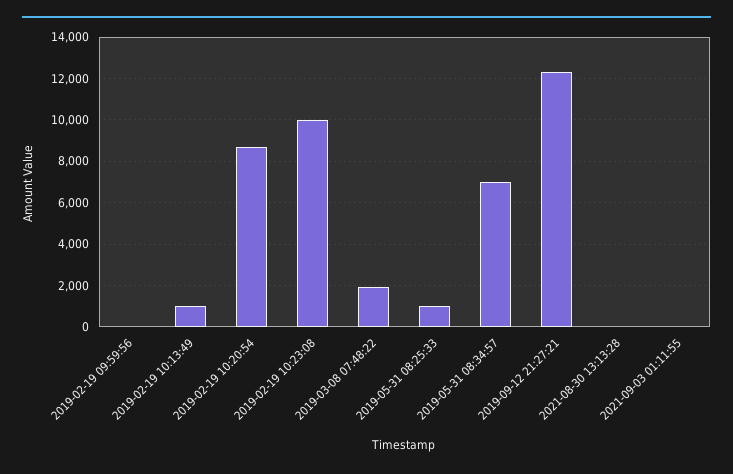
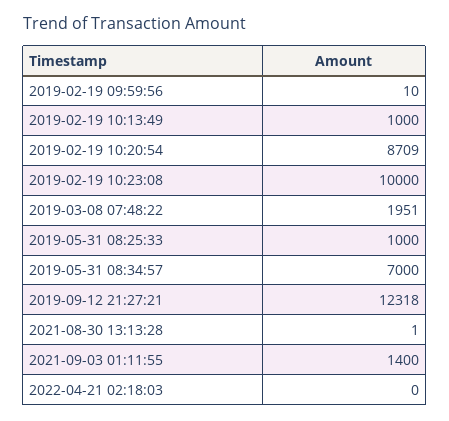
2021-09-03 01:11:55: 0 -> 1400
2022-04-21 02:18:03: none -> 0

